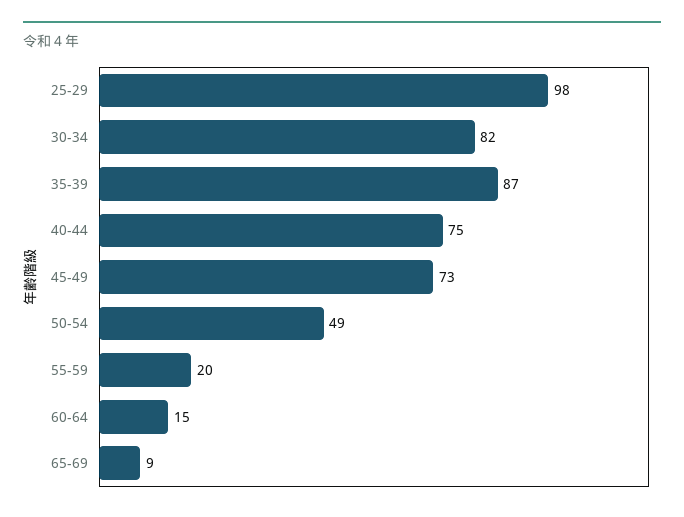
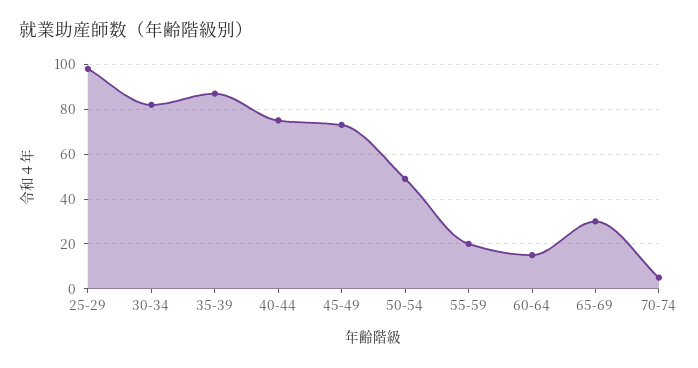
65-69: 9 -> 30
70-74: none -> 5

